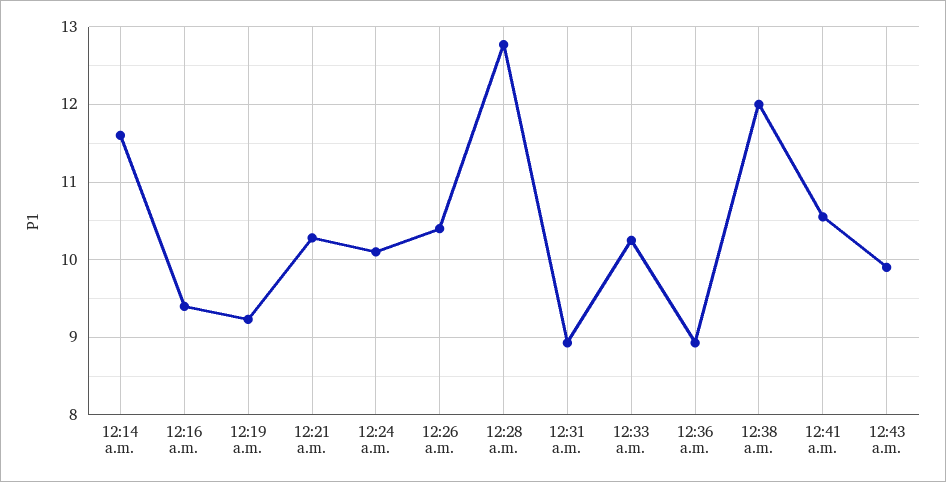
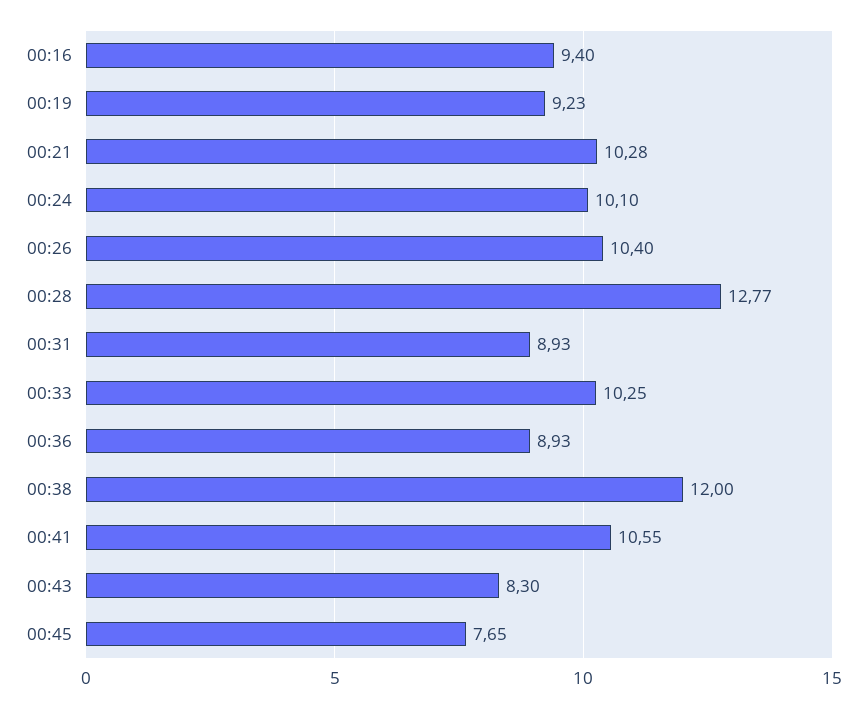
12:14 a.m.: 11.6 -> none
12:43 a.m.: 9.9 -> 8.3
00:45: none -> 7.65

